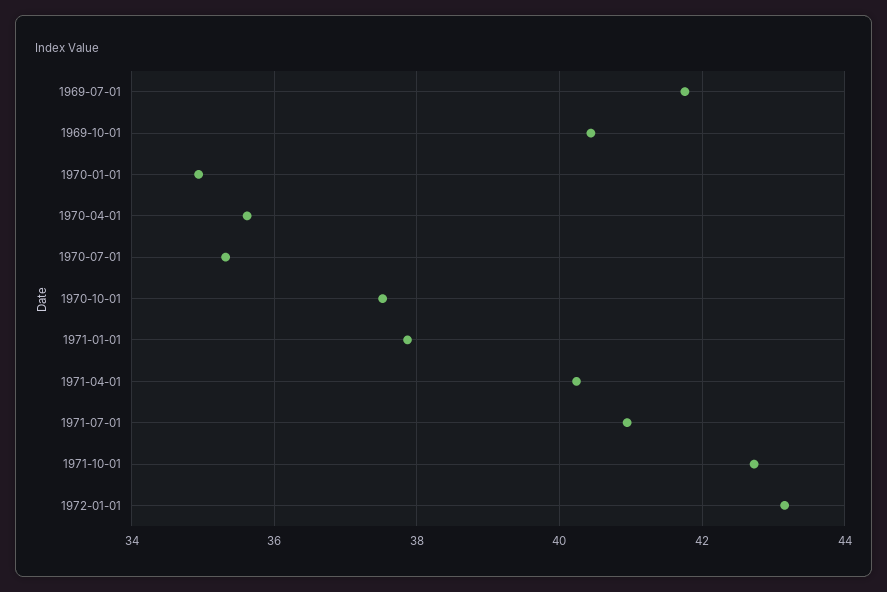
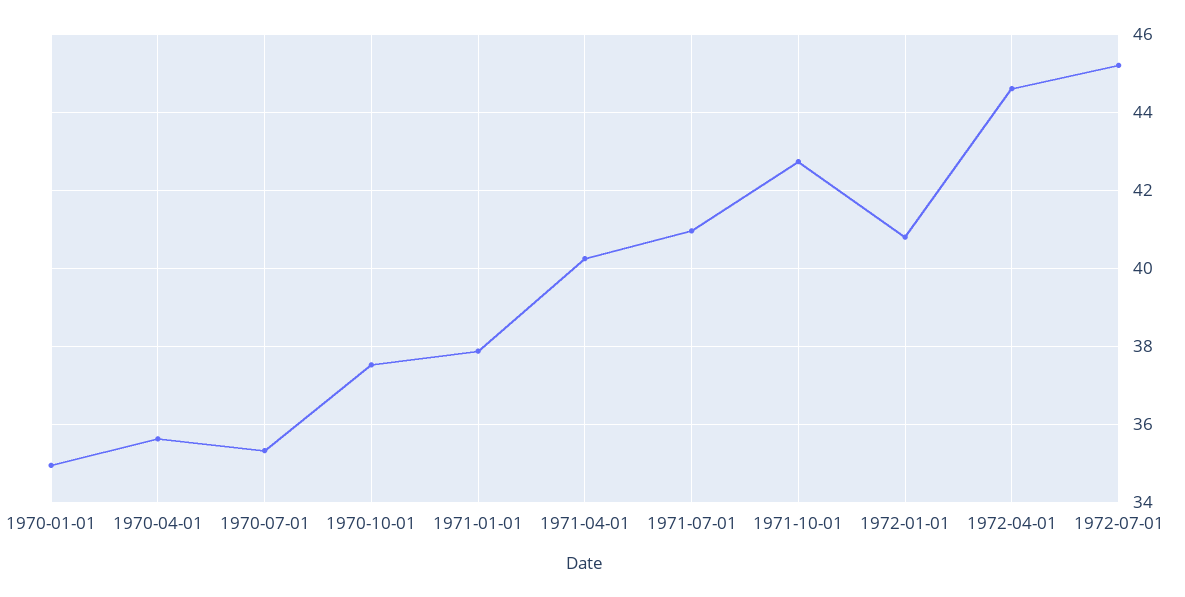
1969-07-01: 41.8 -> none
1969-10-01: 40.4 -> none
1972-01-01: 43.2 -> 40.8
1972-04-01: none -> 44.6
1972-07-01: none -> 45.2

